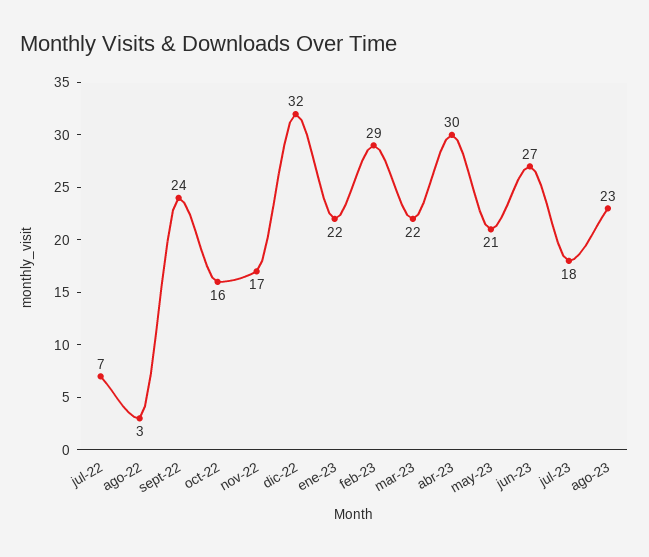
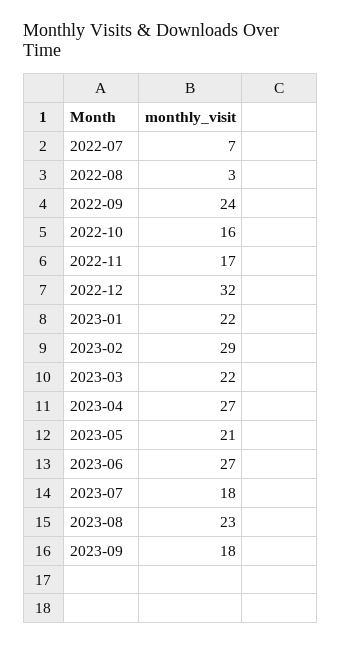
abr-23: 30 -> 27
2023-09: none -> 18

